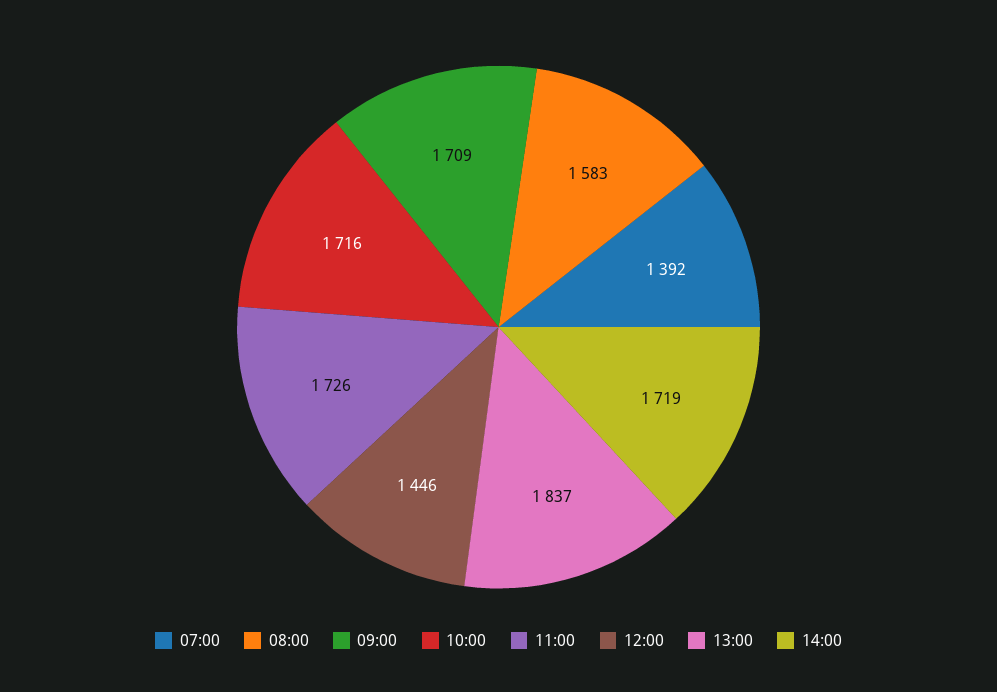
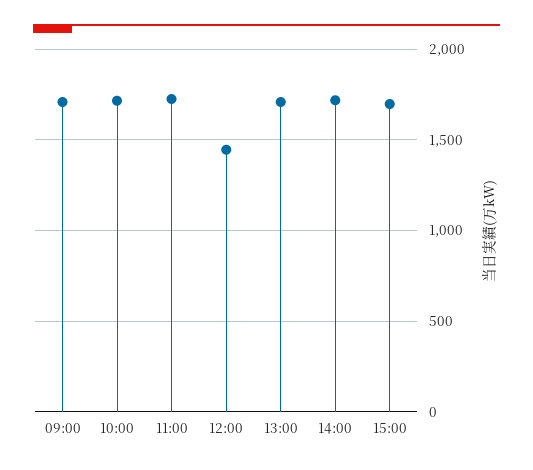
07:00: 1392 -> none
08:00: 1583 -> none
13:00: 1837 -> 1700
15:00: none -> 1700

